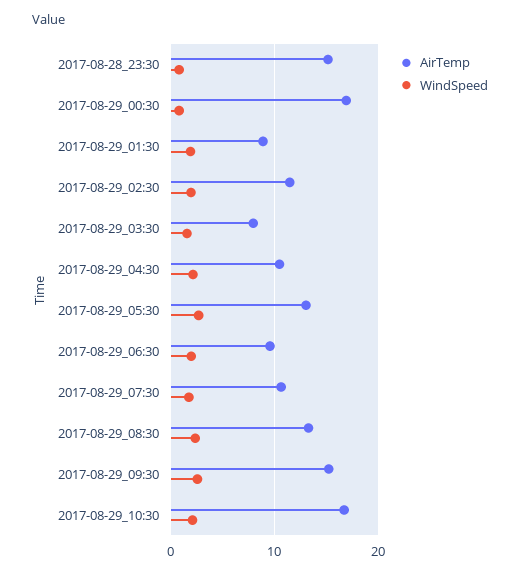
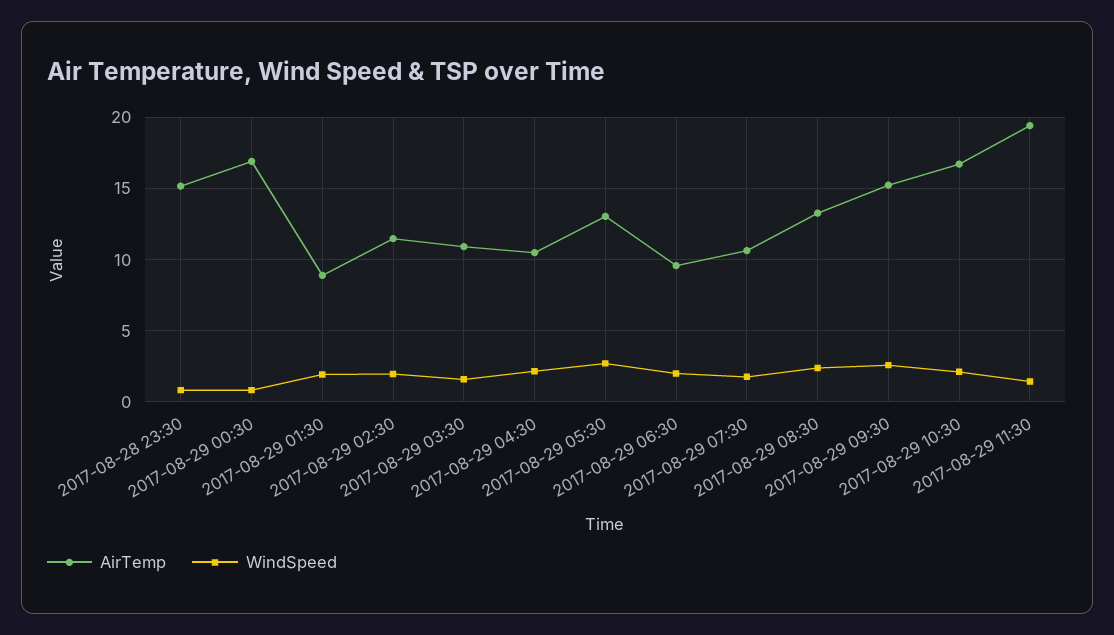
AirTemp, 2017-08-29_03:30: 8 -> 11
AirTemp, 2017-08-29 11:30: none -> 19.5
WindSpeed, 2017-08-29 11:30: none -> 1.5

